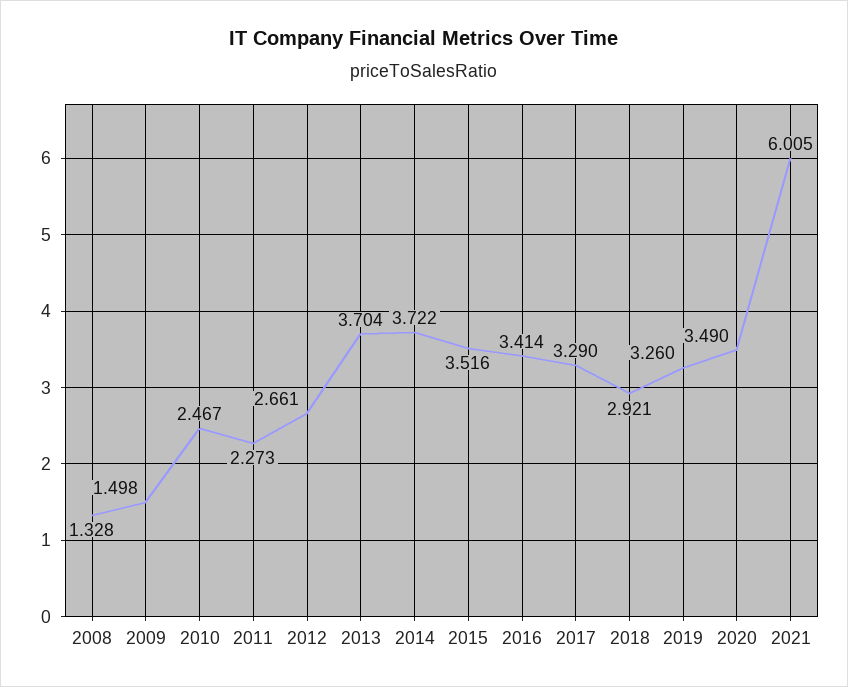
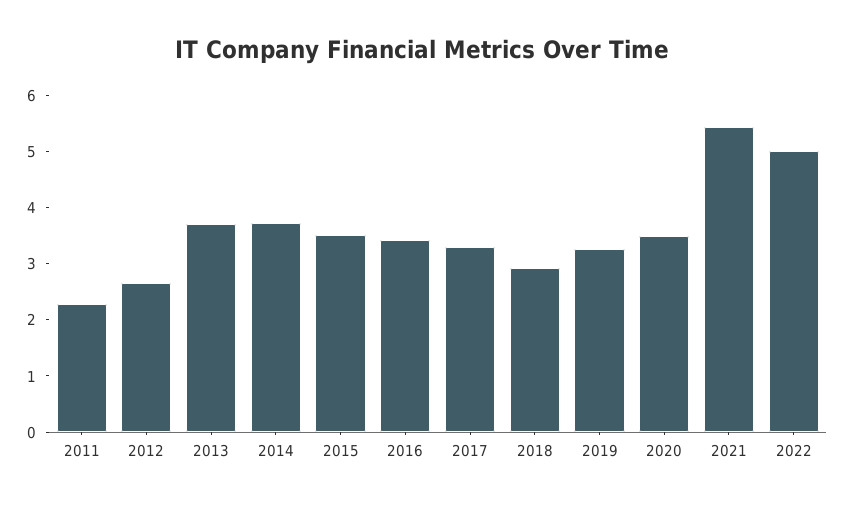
2008: 1.328 -> none
2009: 1.498 -> none
2010: 2.467 -> none
2021: 6.005 -> 5.4
2022: none -> 5

